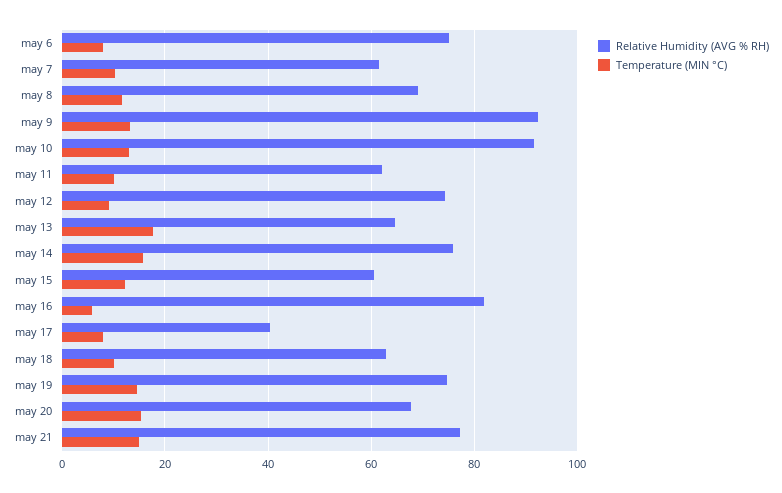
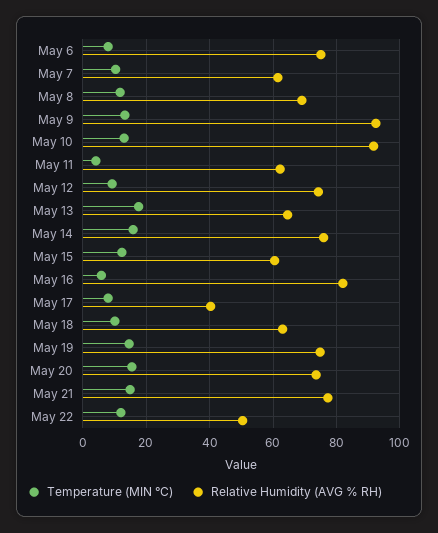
Temperature (MIN °C), may 11: 10 -> 4
Relative Humidity (AVG % RH), may 20: 68 -> 74
Temperature (MIN °C), May 22: none -> 12
Relative Humidity (AVG % RH), May 22: none -> 50

